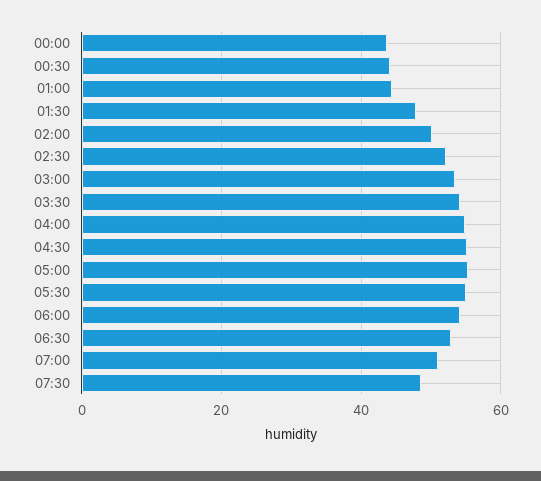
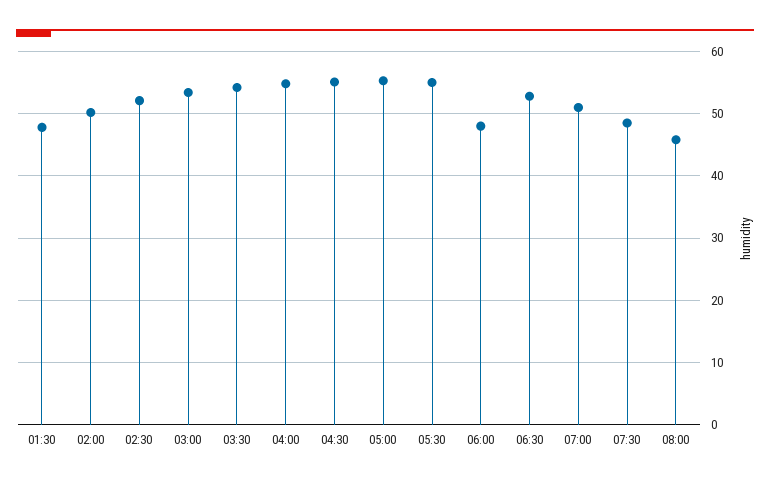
00:00: 44 -> none
00:30: 44 -> none
01:00: 44 -> none
06:00: 54 -> 48
08:00: none -> 46

